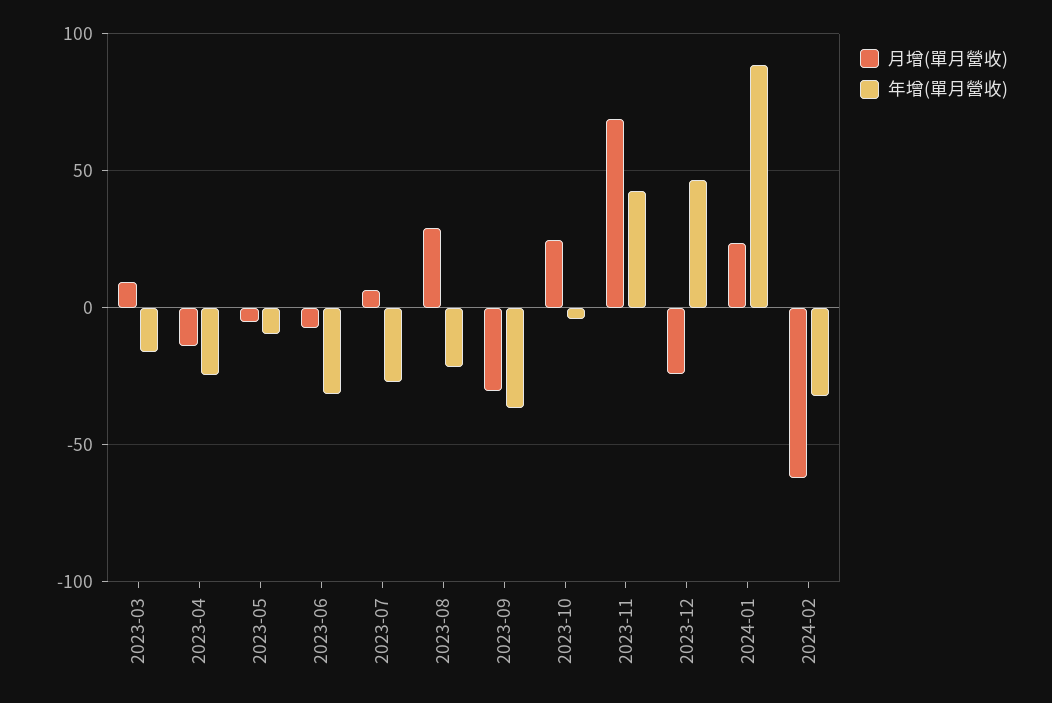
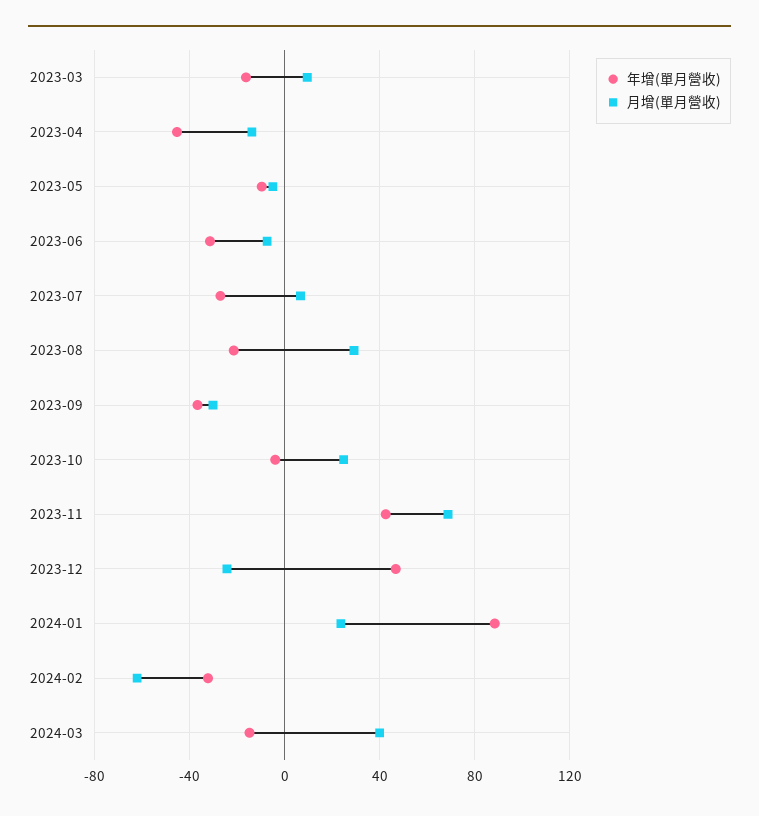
年增(單月營收), 2023-04: -25 -> -45
年增(單月營收), 2024-03: none -> -15
月增(單月營收), 2024-03: none -> 40

